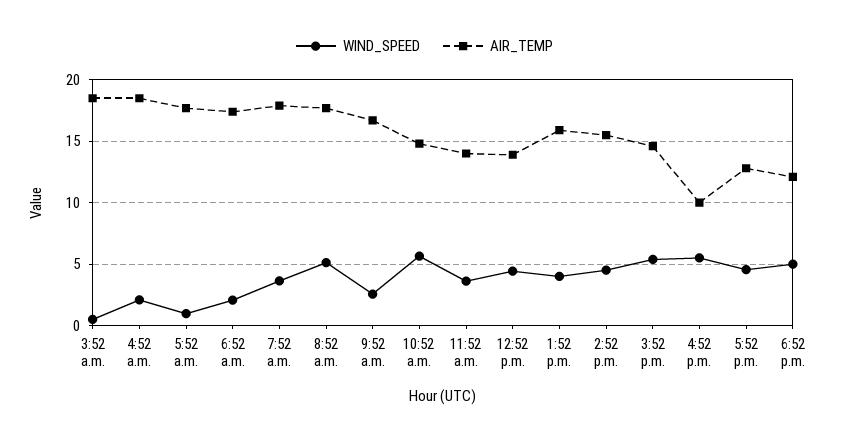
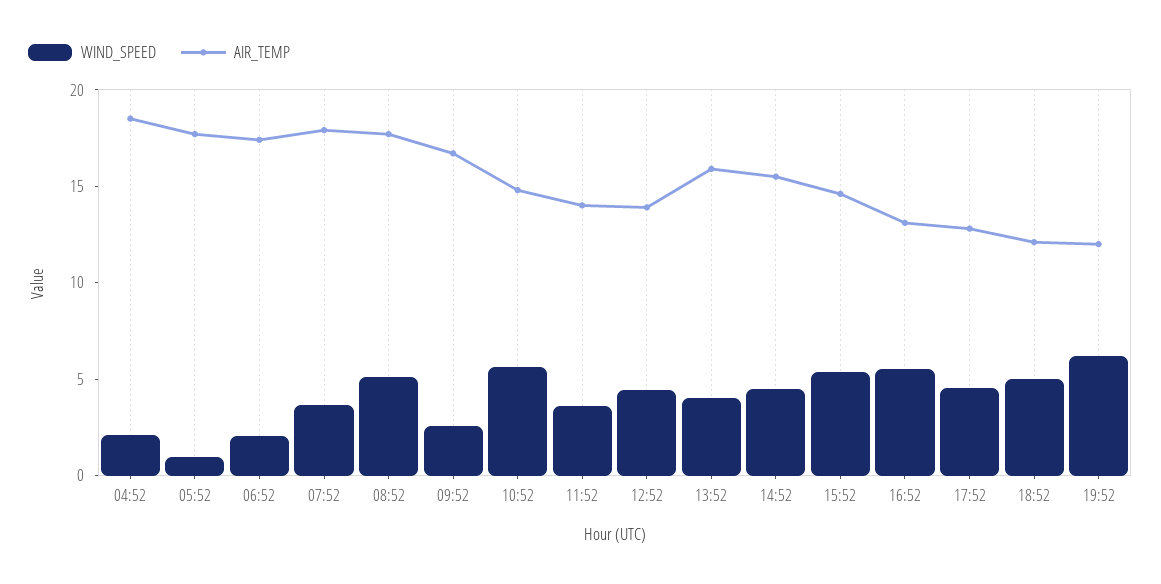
WIND_SPEED, 3:52 a.m.: 0.5 -> none
AIR_TEMP, 3:52 a.m.: 18.5 -> none
AIR_TEMP, 4:52 p.m.: 10 -> 13
WIND_SPEED, 19:52: none -> 6
AIR_TEMP, 19:52: none -> 12

